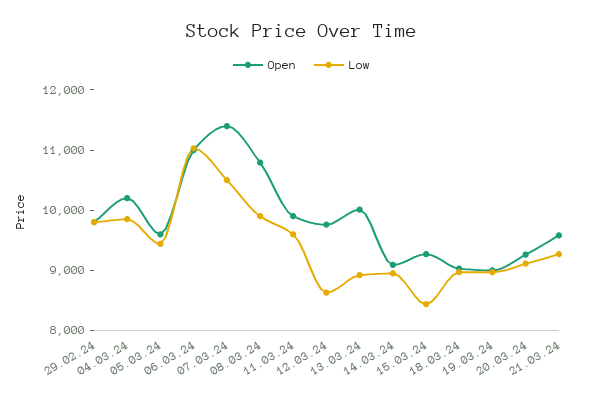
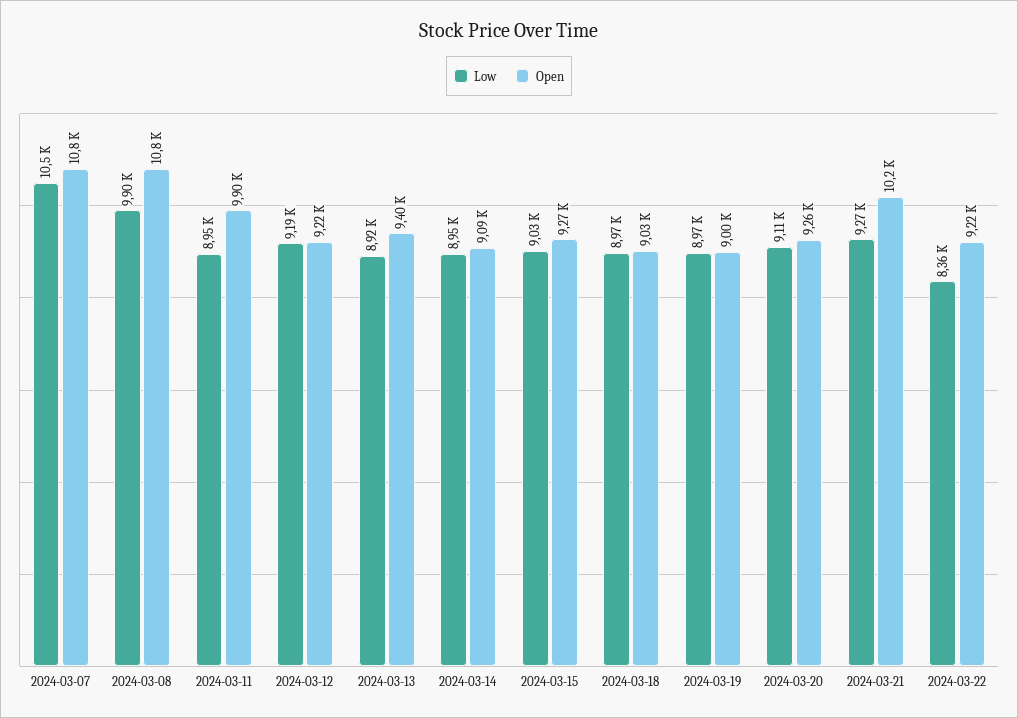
Open, 29.02.24: 9800 -> none
Low, 29.02.24: 9800 -> none
Open, 04.03.24: 10200 -> none
Low, 04.03.24: 9800 -> none
Open, 05.03.24: 9600 -> none
Low, 05.03.24: 9400 -> none
Open, 06.03.24: 11000 -> none
Low, 06.03.24: 11000 -> none
Open, 07.03.24: 11400 -> 10800
Low, 11.03.24: 9600 -> 8950
Open, 12.03.24: 9800 -> 9220
Low, 12.03.24: 8600 -> 9190
Open, 13.03.24: 10000 -> 9400
Low, 15.03.24: 8400 -> 9030
Open, 21.03.24: 9600 -> 10200
Low, 2024-03-22: none -> 8360
Open, 2024-03-22: none -> 9220

